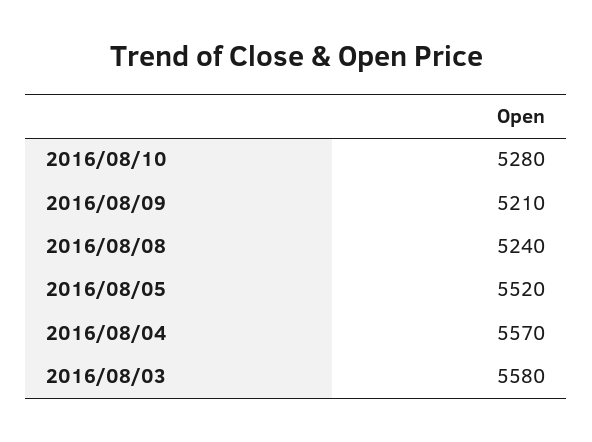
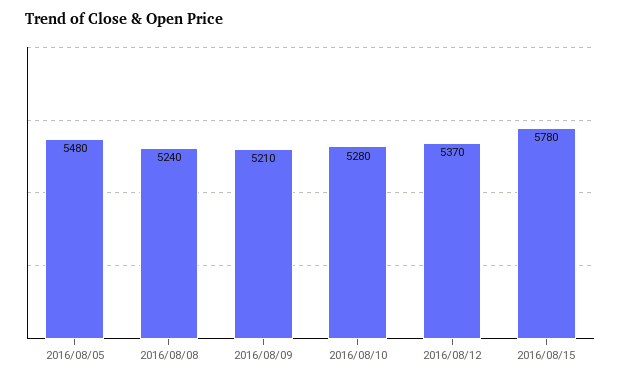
2016/08/05: 5520 -> 5480
2016/08/04: 5570 -> none
2016/08/03: 5580 -> none
2016/08/12: none -> 5370
2016/08/15: none -> 5780

